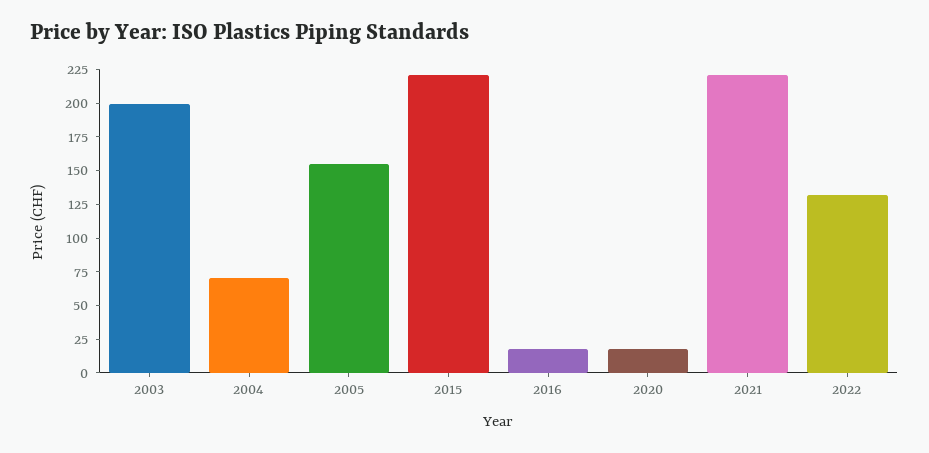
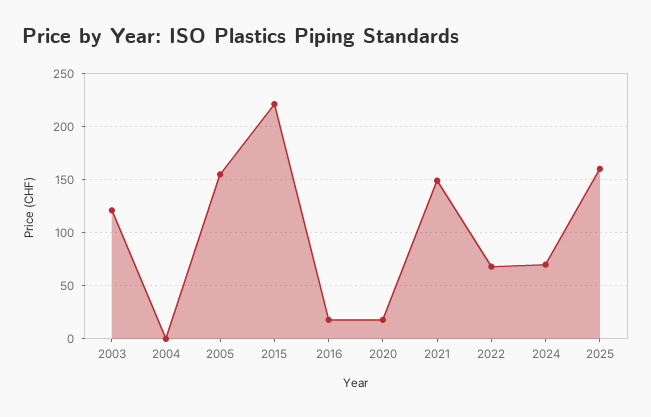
2003: 200 -> 120
2004: 75 -> 0
2021: 225 -> 150
2022: 125 -> 70
2024: none -> 70
2025: none -> 160

